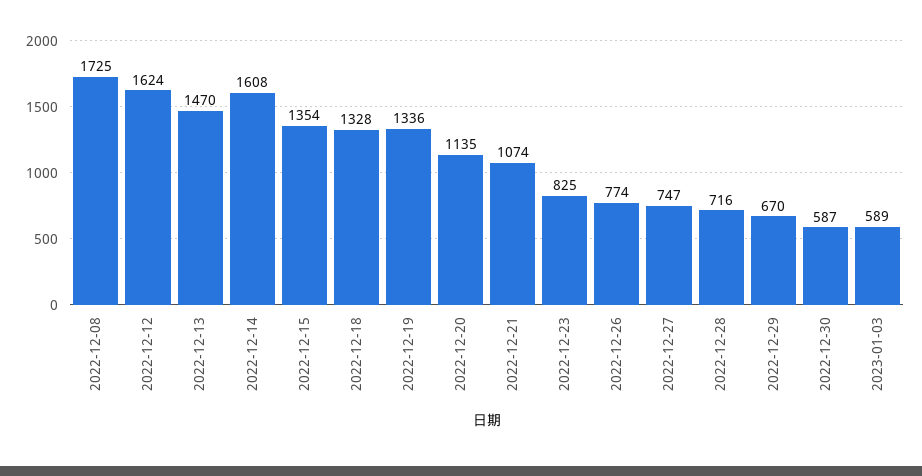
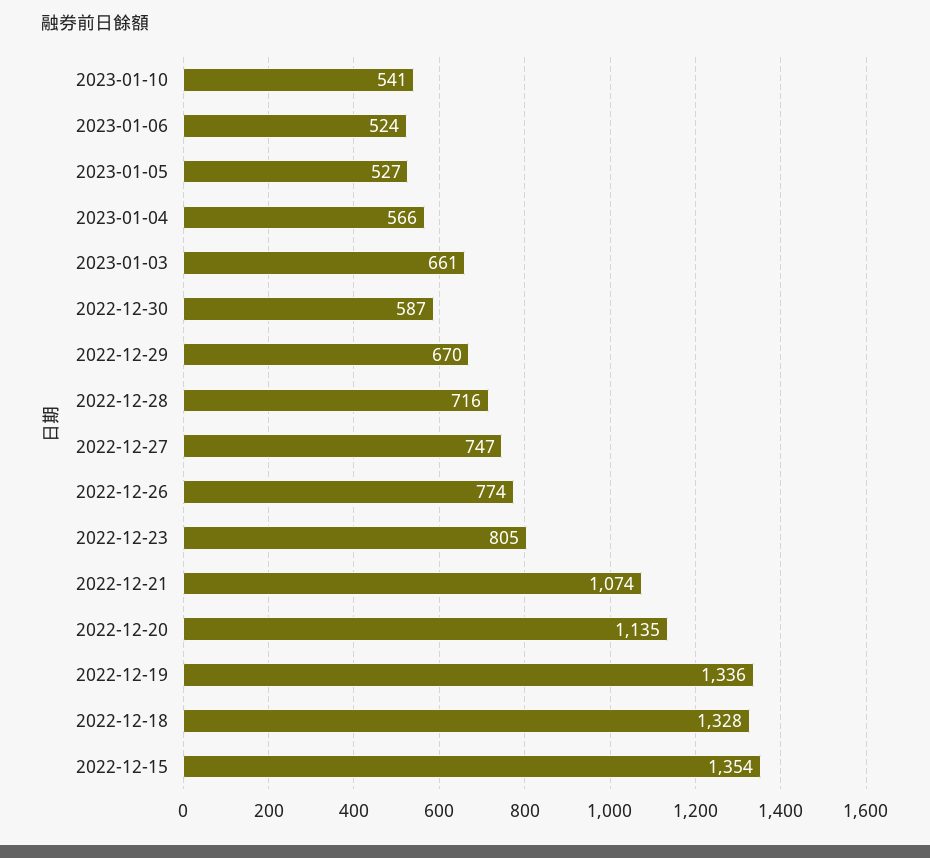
2022-12-08: 1725 -> none
2022-12-12: 1624 -> none
2022-12-13: 1470 -> none
2022-12-14: 1608 -> none
2022-12-23: 825 -> 805
2023-01-03: 589 -> 661
2023-01-10: none -> 541
2023-01-06: none -> 524
2023-01-05: none -> 527
2023-01-04: none -> 566

